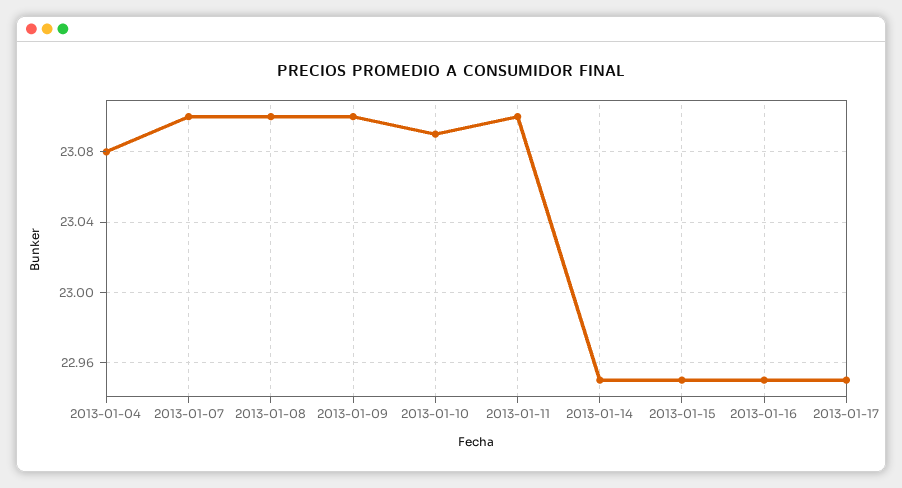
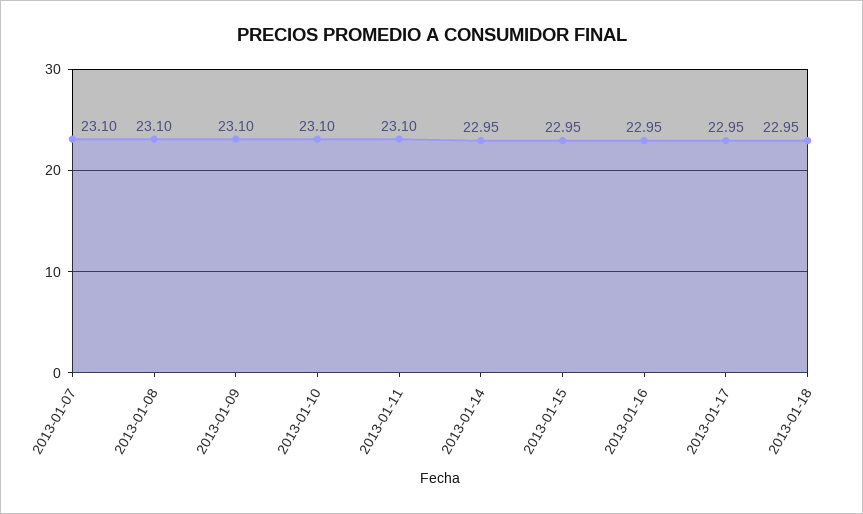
2013-01-04: 23.08 -> none
2013-01-10: 23.09 -> 23.1
2013-01-18: none -> 22.95

